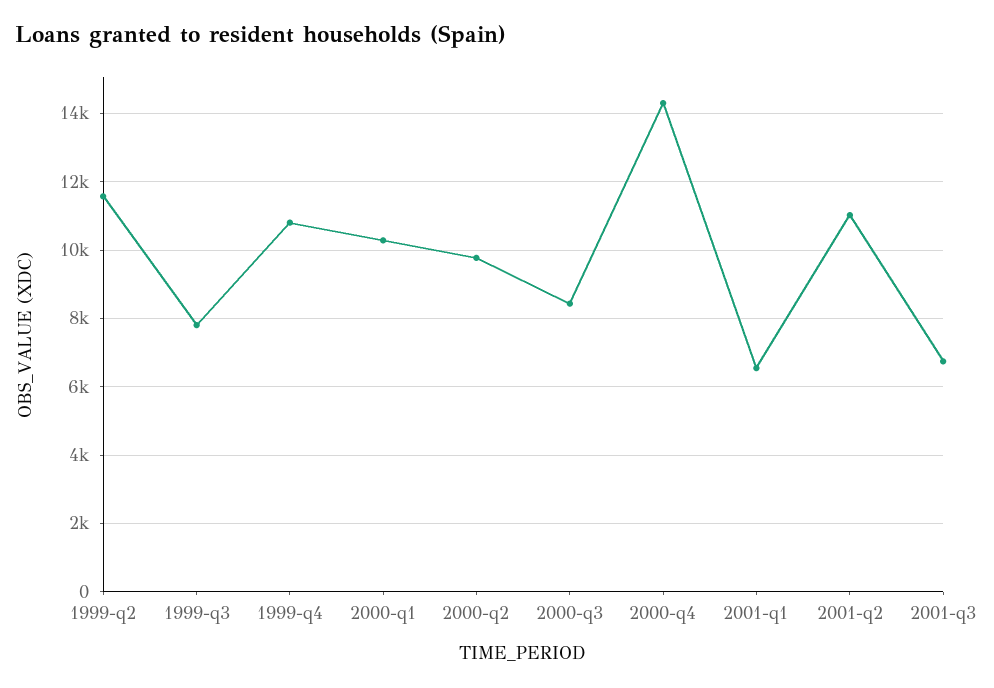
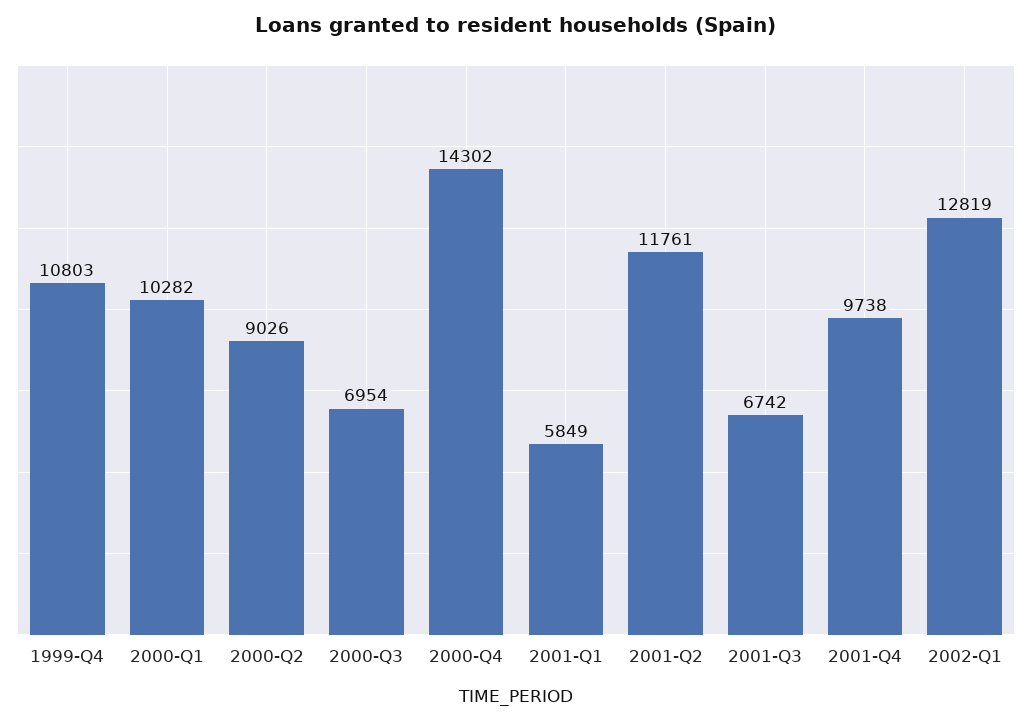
1999-q2: 11600 -> none
1999-q3: 7800 -> none
2000-q2: 9800 -> 9026
2000-q3: 8400 -> 6954
2001-q1: 6600 -> 5849
2001-q2: 11000 -> 11761
2001-Q4: none -> 9738
2002-Q1: none -> 12819

